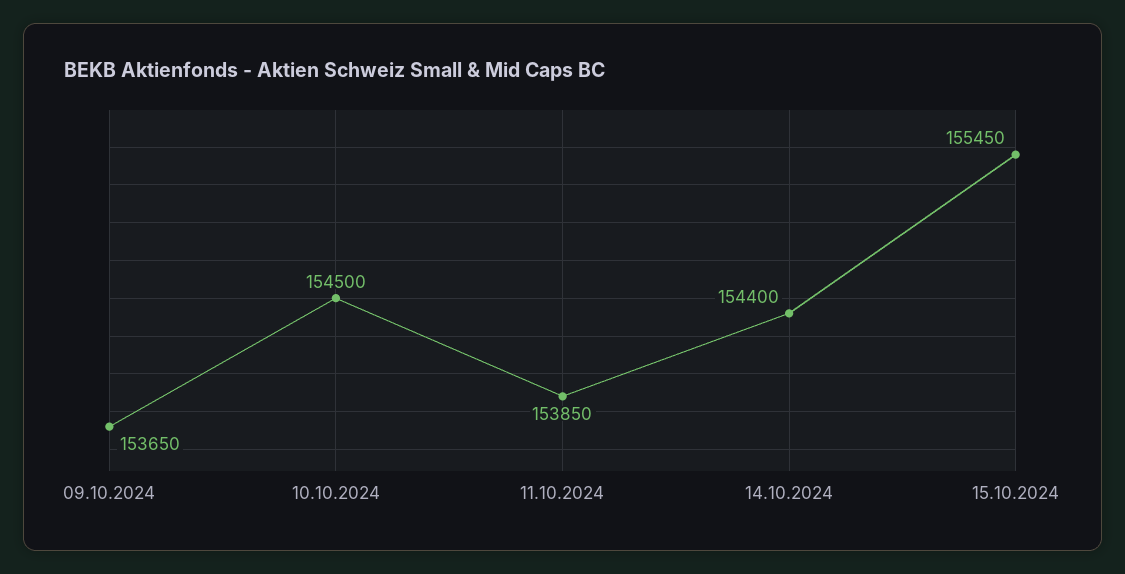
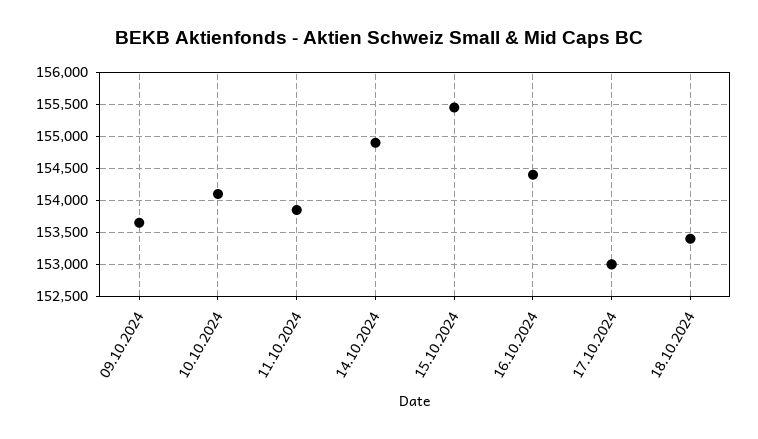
10.10.2024: 154500 -> 154100
14.10.2024: 154400 -> 154900
16.10.2024: none -> 154400
17.10.2024: none -> 153000
18.10.2024: none -> 153400

